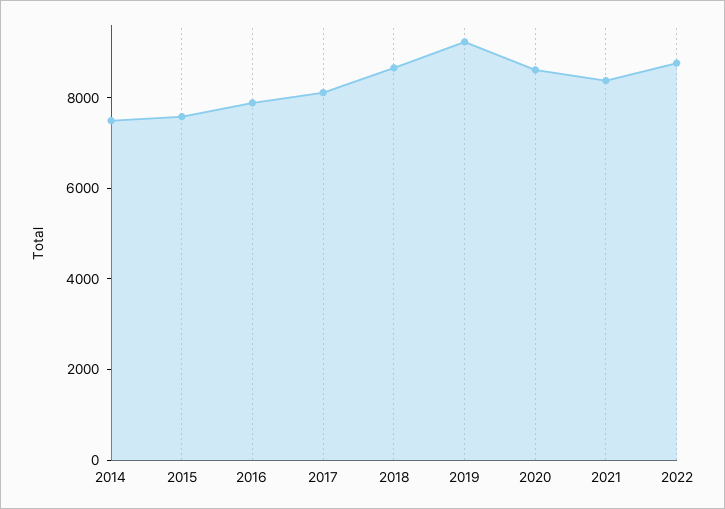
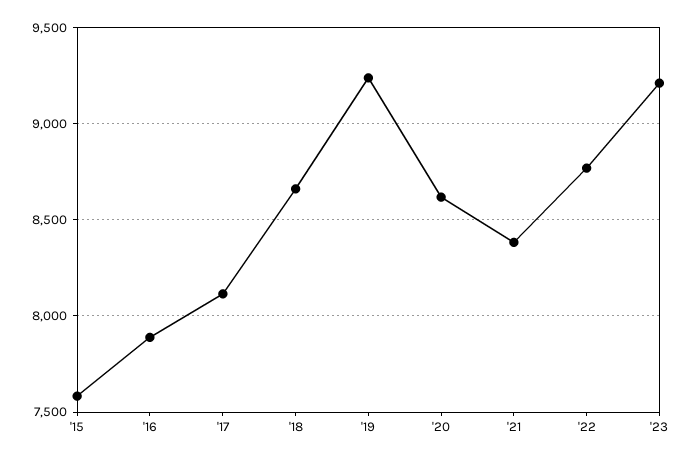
2014: 7500 -> none
'23: none -> 9200

